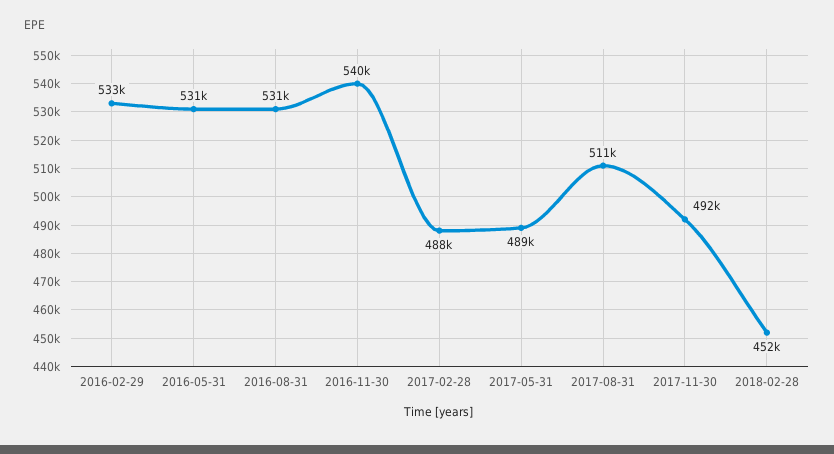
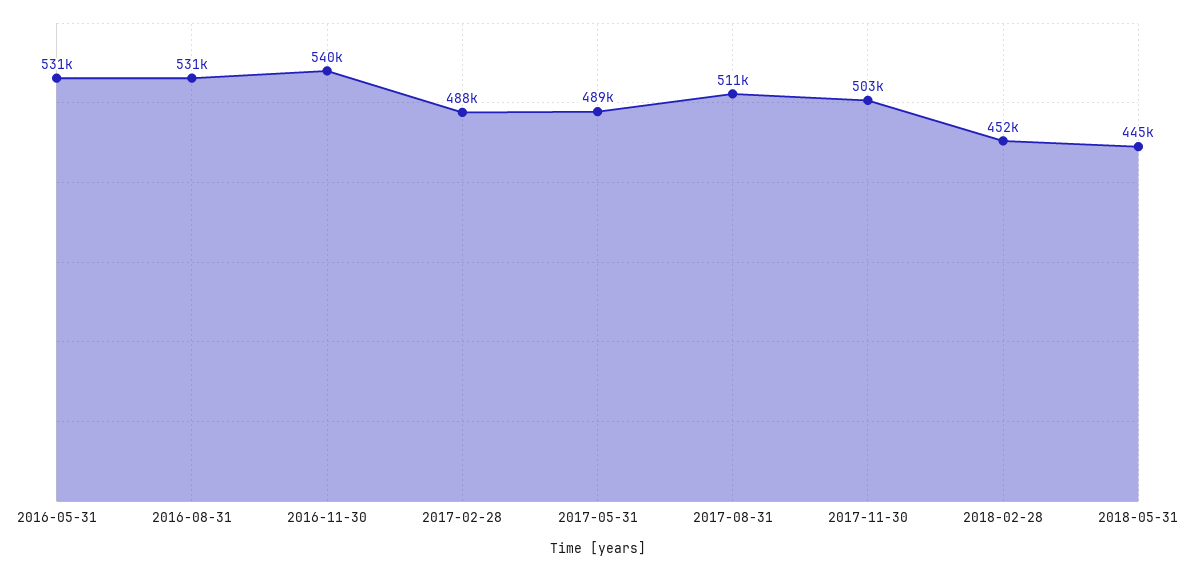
2016-02-29: 533000 -> none
2017-11-30: 492000 -> 503000
2018-05-31: none -> 445000

